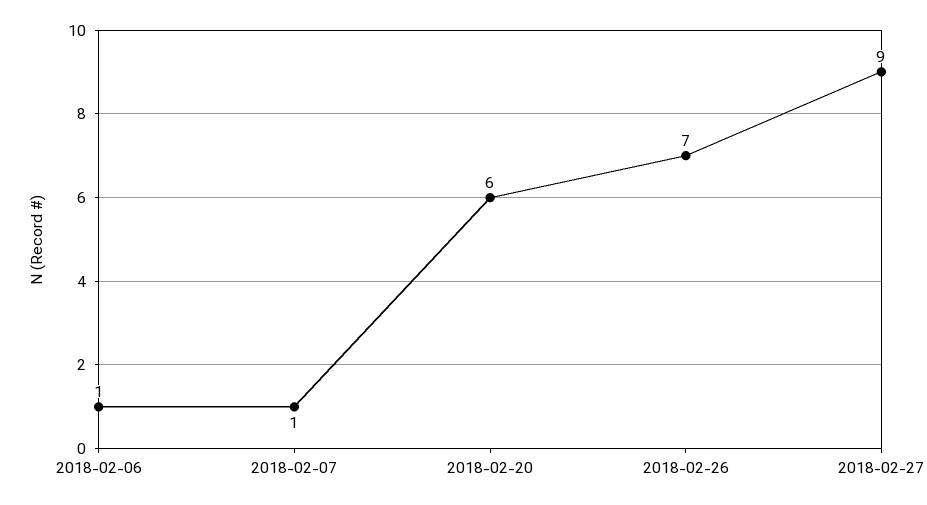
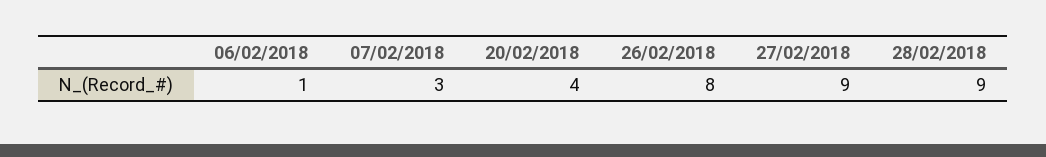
2018-02-07: 1 -> 3
2018-02-20: 6 -> 4
2018-02-26: 7 -> 8
28/02/2018: none -> 9

